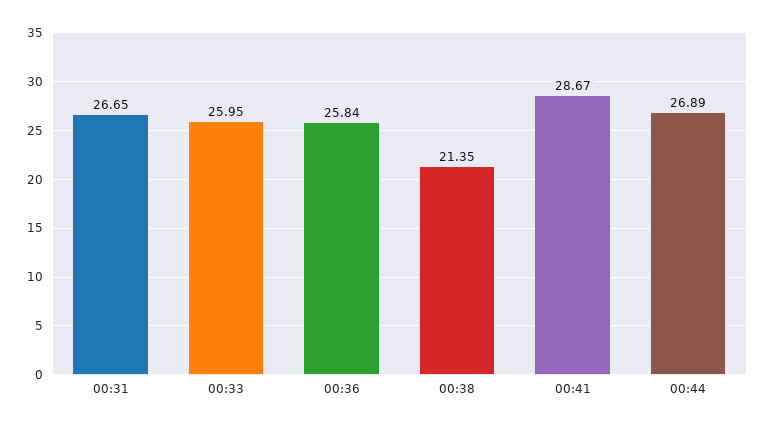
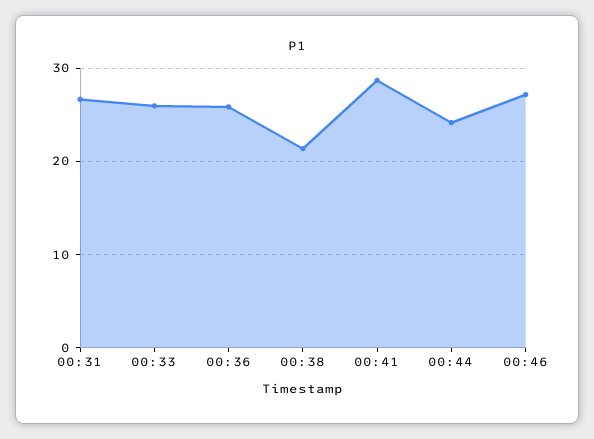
00:44: 26.89 -> 24
00:46: none -> 27

